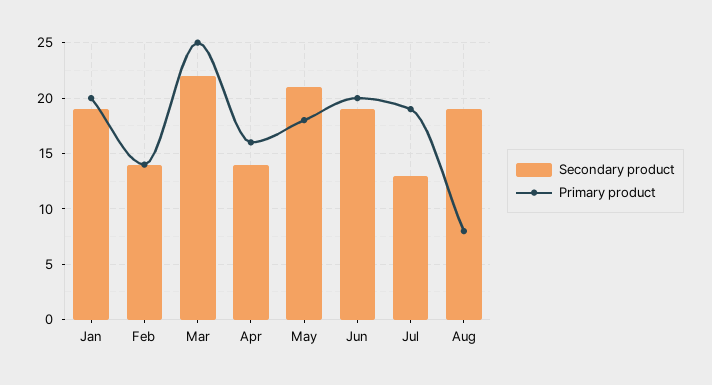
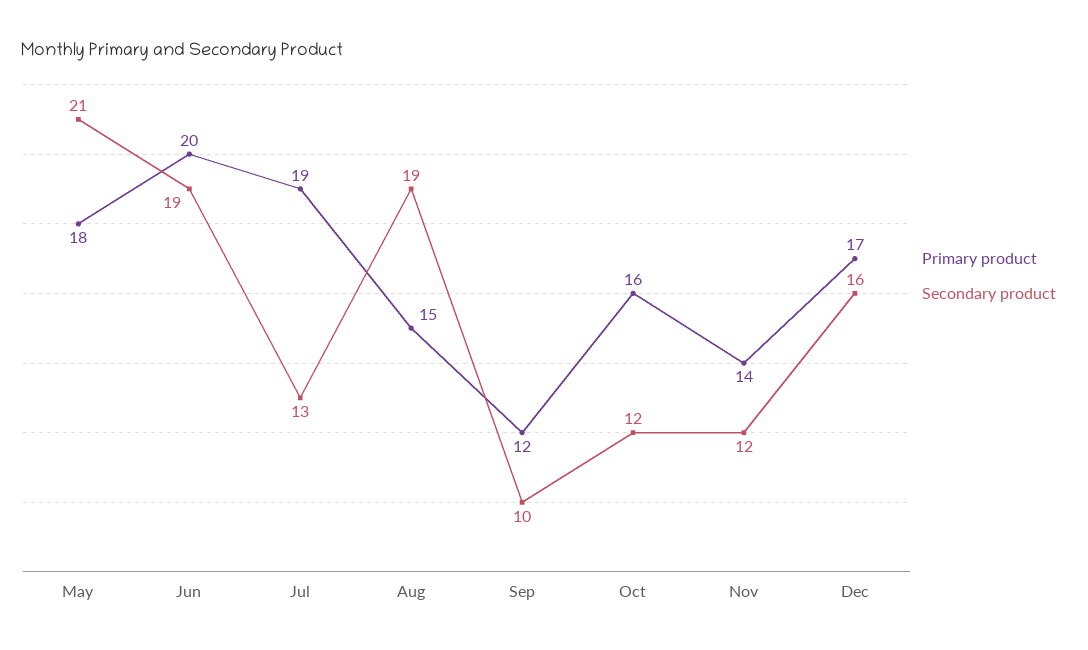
Secondary product, Jan: 19 -> none
Primary product, Jan: 20 -> none
Secondary product, Feb: 14 -> none
Primary product, Feb: 14 -> none
Secondary product, Mar: 22 -> none
Primary product, Mar: 25 -> none
Secondary product, Apr: 14 -> none
Primary product, Apr: 16 -> none
Primary product, Aug: 8 -> 15
Primary product, Sep: none -> 12
Secondary product, Sep: none -> 10
Primary product, Oct: none -> 16
Secondary product, Oct: none -> 12
Primary product, Nov: none -> 14
Secondary product, Nov: none -> 12
Primary product, Dec: none -> 17
Secondary product, Dec: none -> 16

